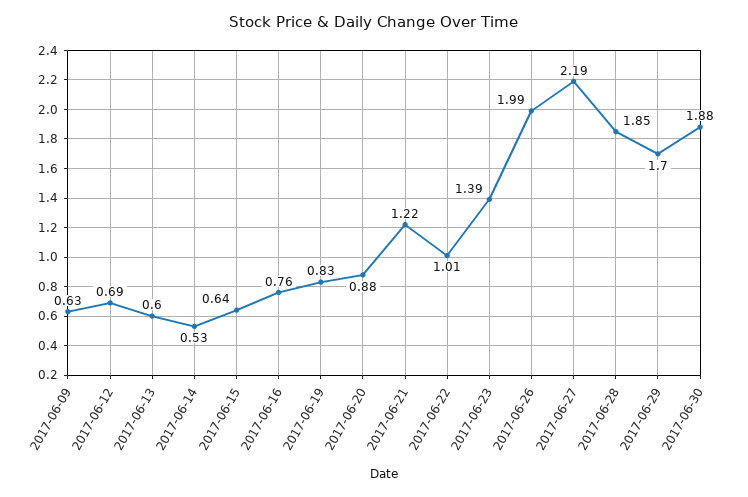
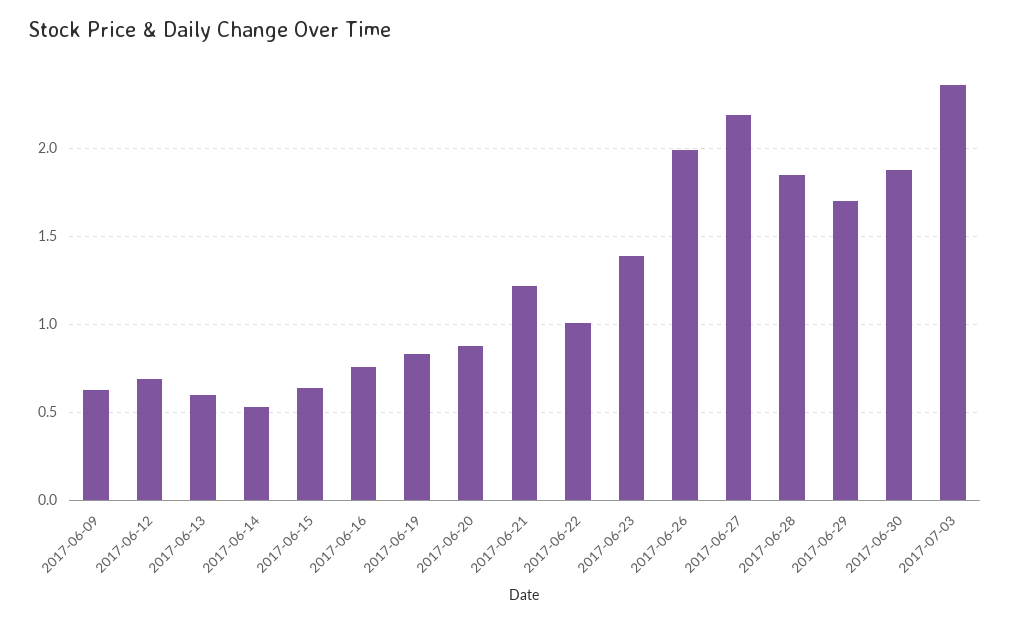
2017-07-03: none -> 2.35

